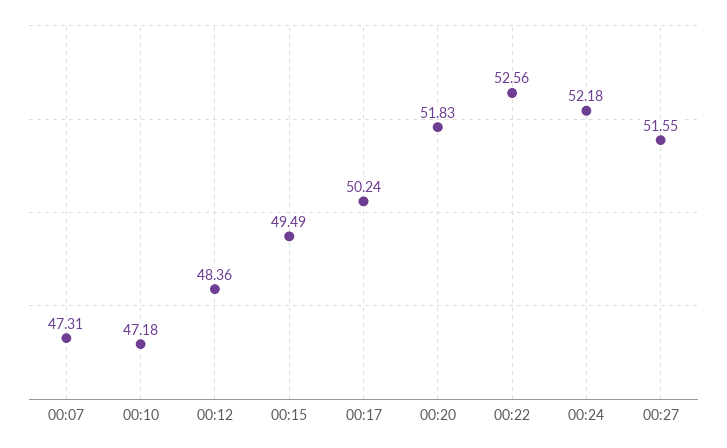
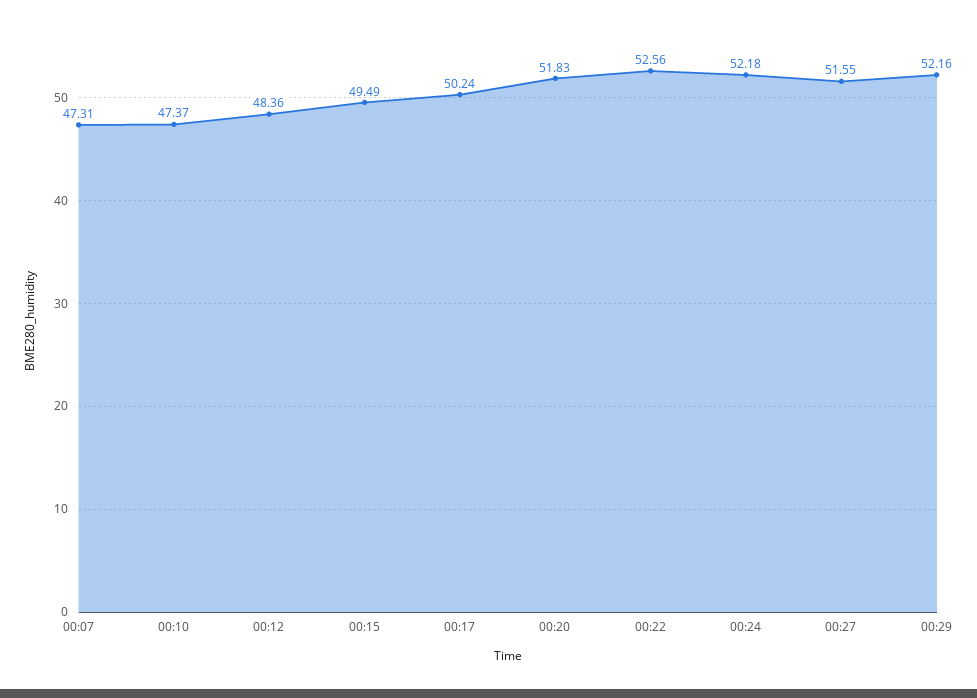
00:10: 47.18 -> 47.37
00:29: none -> 52.16

